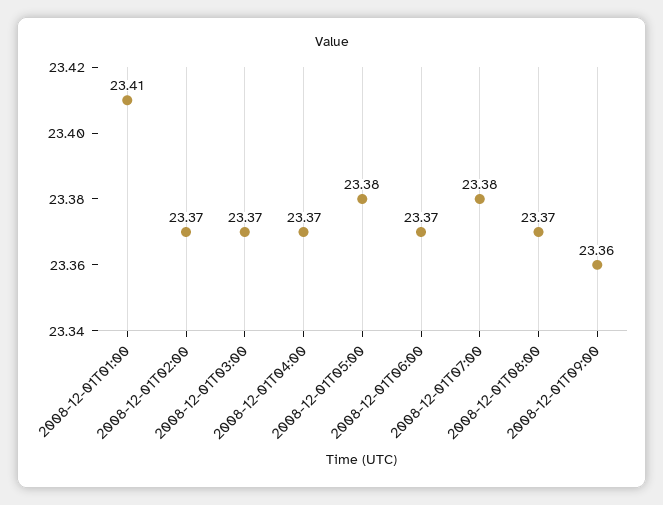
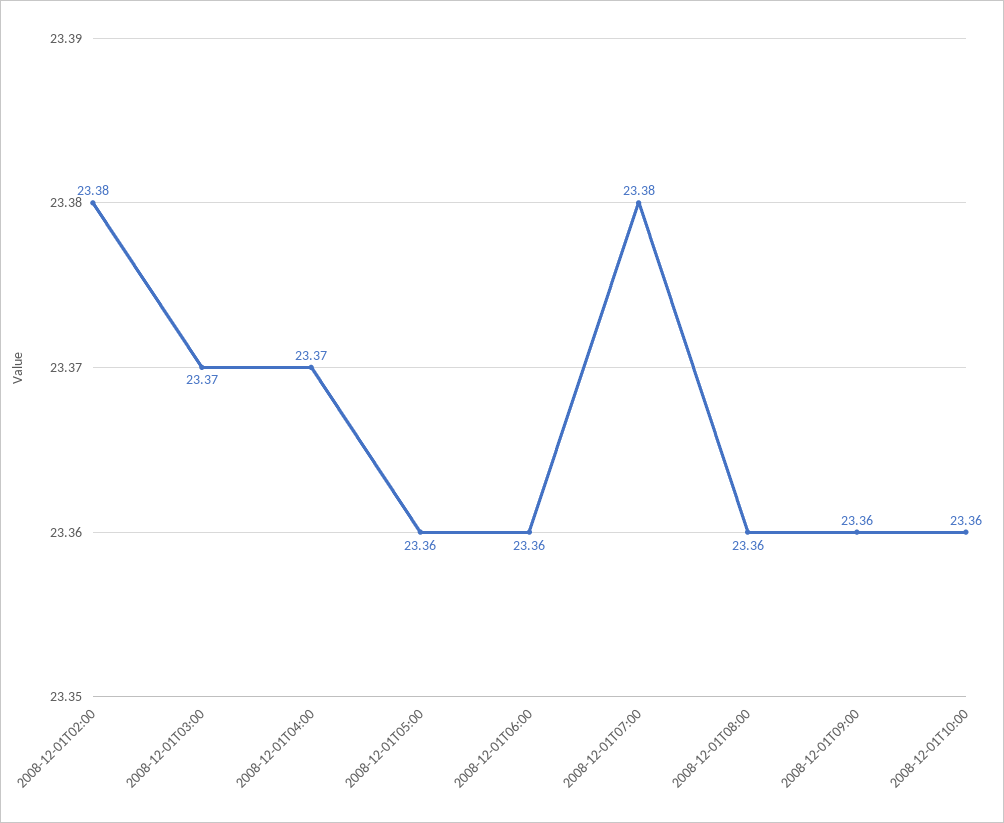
2008-12-01T01:00: 23.41 -> none
2008-12-01T02:00: 23.37 -> 23.38
2008-12-01T05:00: 23.38 -> 23.36
2008-12-01T06:00: 23.37 -> 23.36
2008-12-01T08:00: 23.37 -> 23.36
2008-12-01T10:00: none -> 23.36

